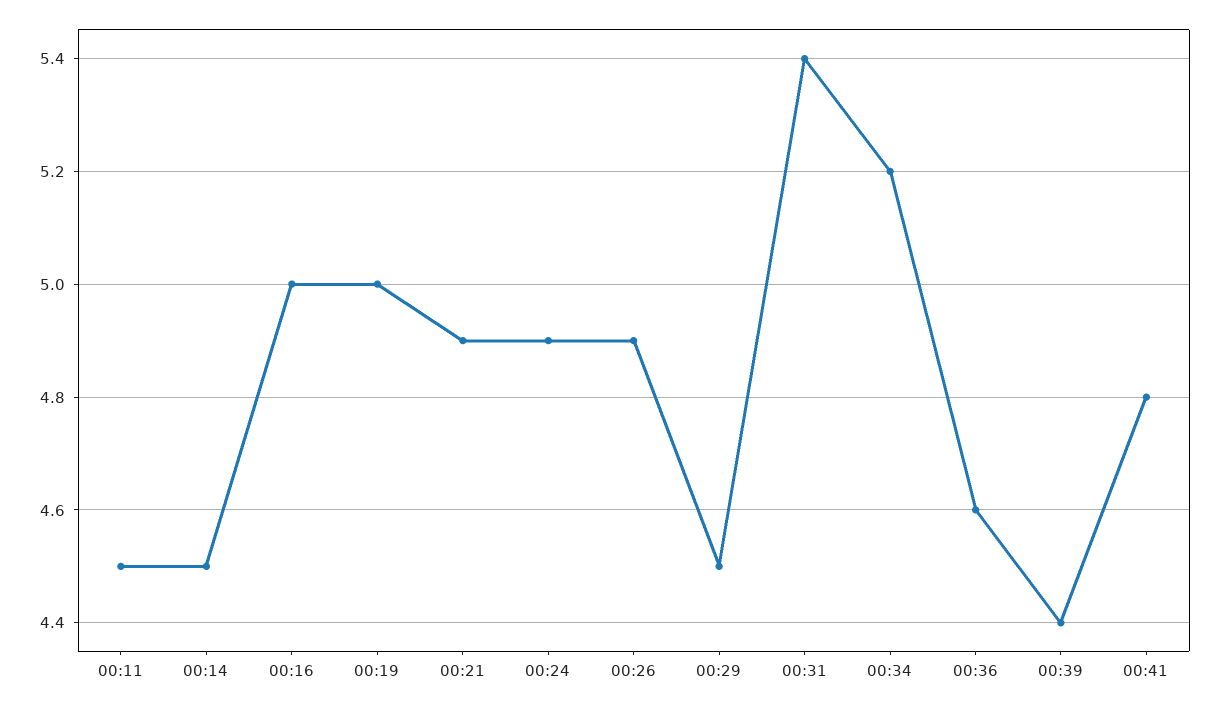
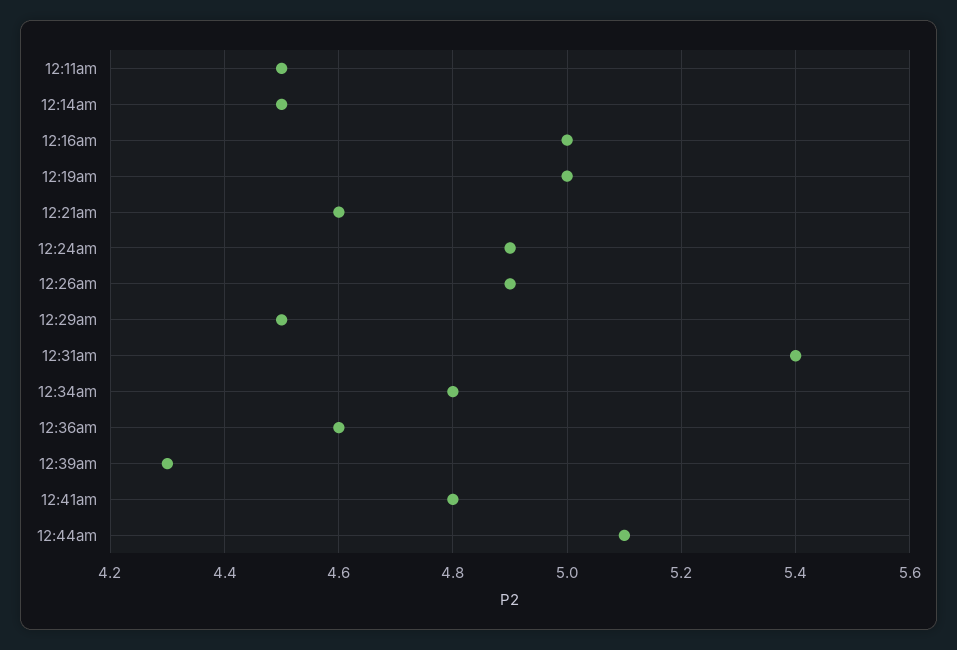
00:21: 4.9 -> 4.6
00:34: 5.2 -> 4.8
00:39: 4.4 -> 4.3
12:44am: none -> 5.1

